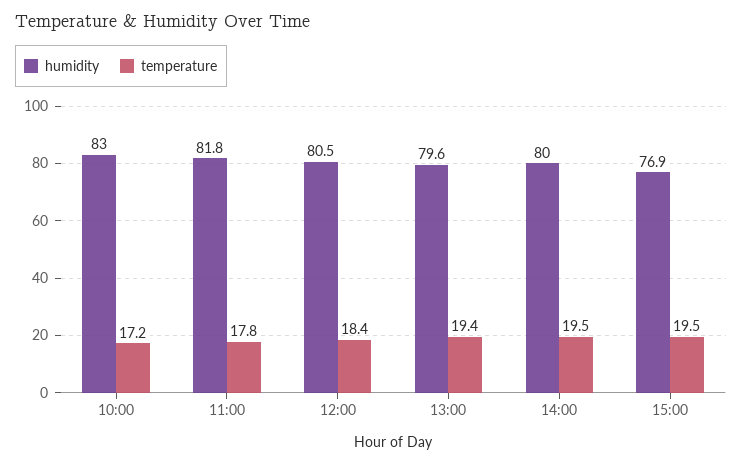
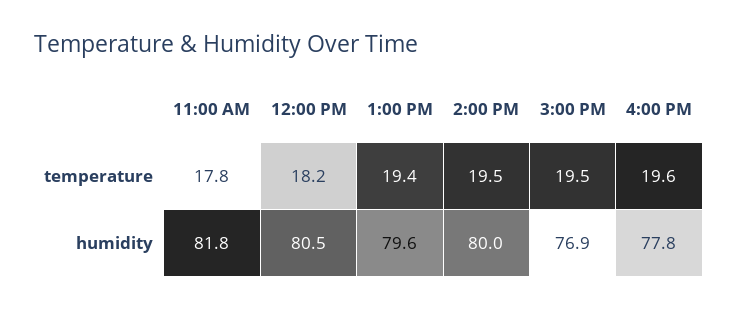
humidity, 10:00: 83 -> none
temperature, 10:00: 17.2 -> none
temperature, 12:00: 18.4 -> 18.2
temperature, 4:00 PM: none -> 19.6
humidity, 4:00 PM: none -> 77.8

